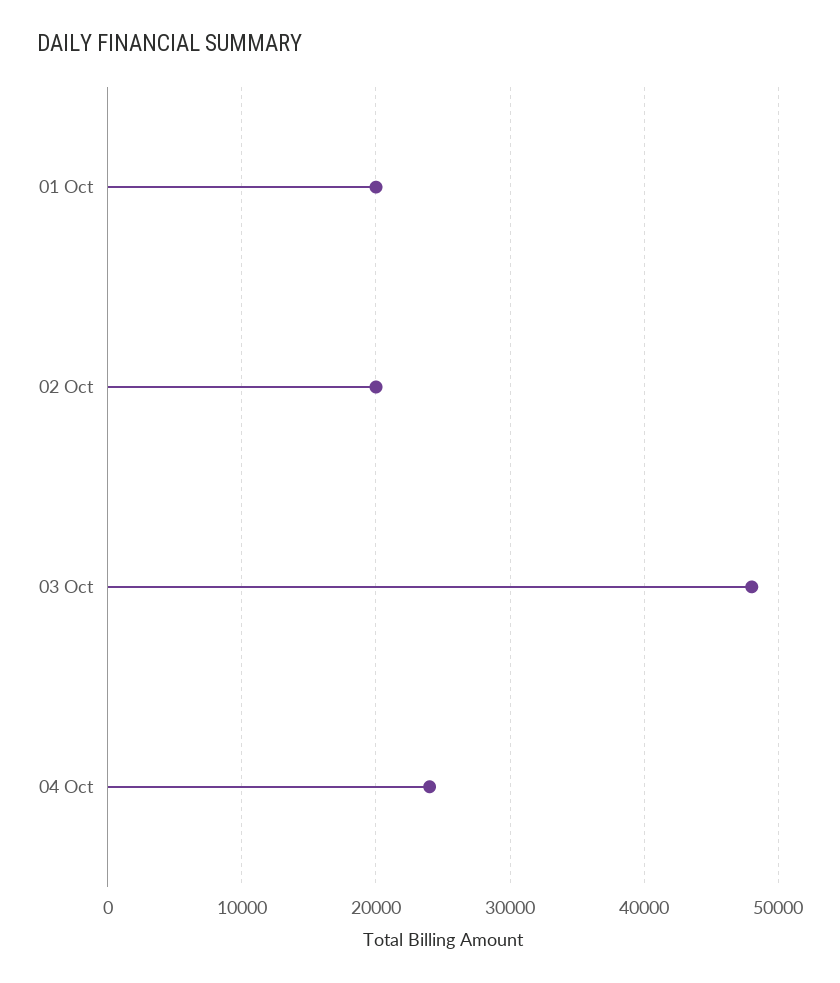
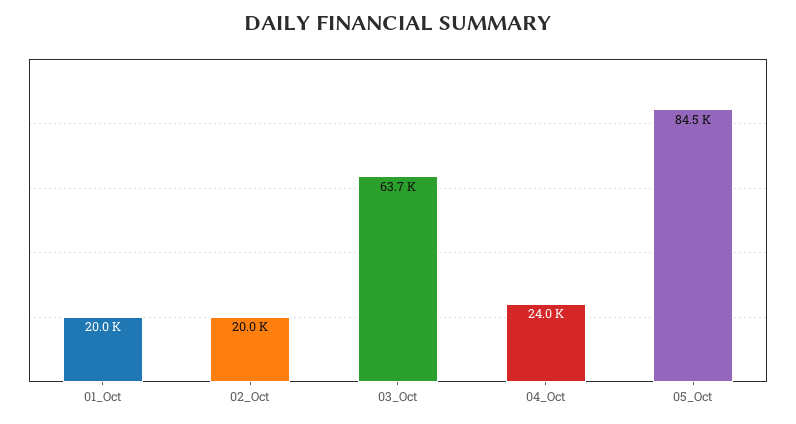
03 Oct: 48000 -> 63700
05_Oct: none -> 84500

